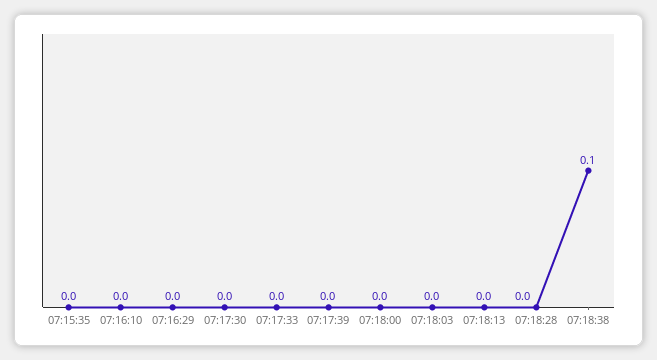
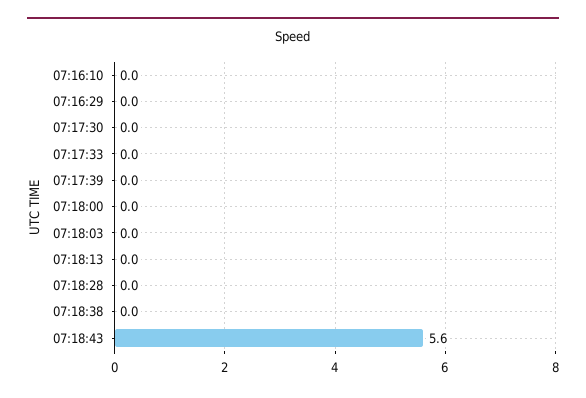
07:15:35: 0 -> none
07:18:38: 0.1 -> 0
07:18:43: none -> 5.6

